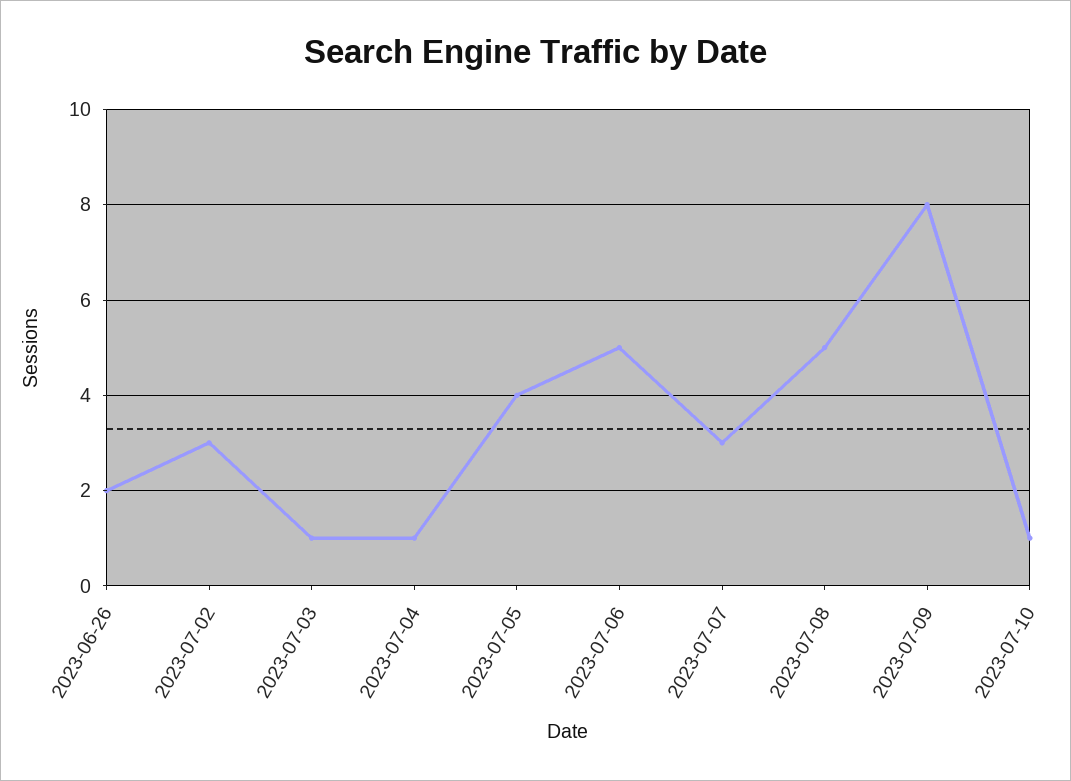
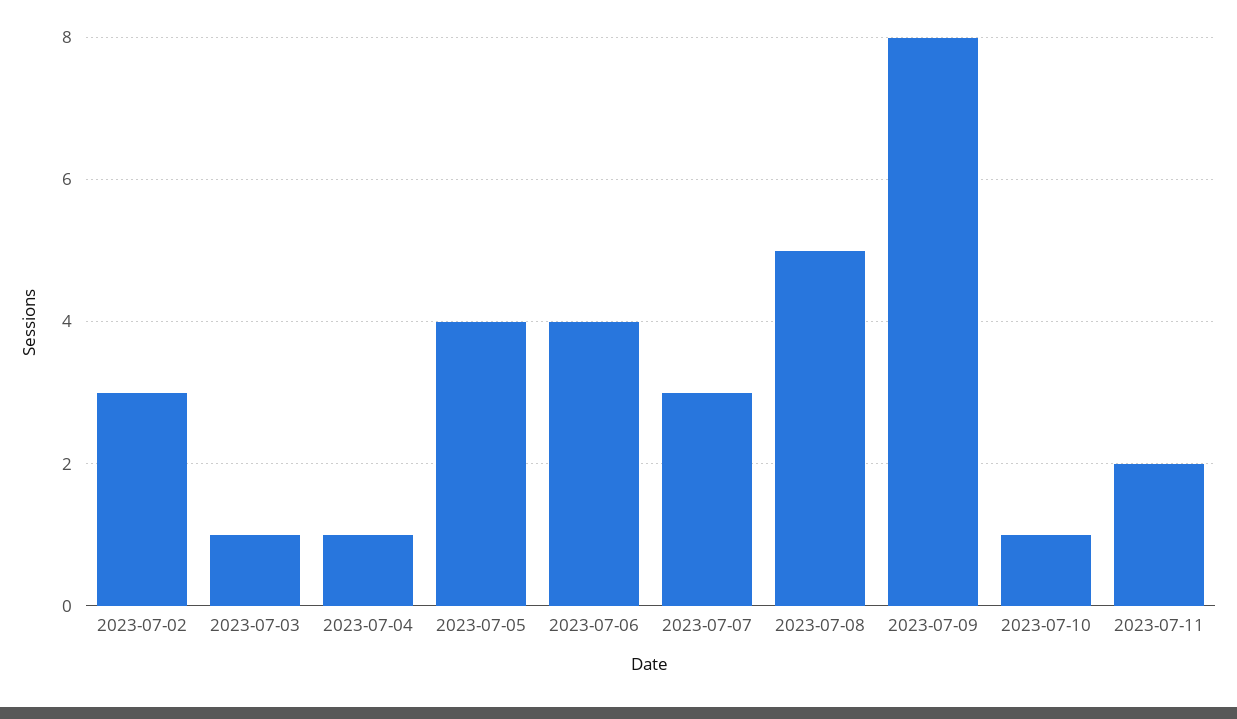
2023-06-26: 2 -> none
2023-07-06: 5 -> 4
2023-07-11: none -> 2

